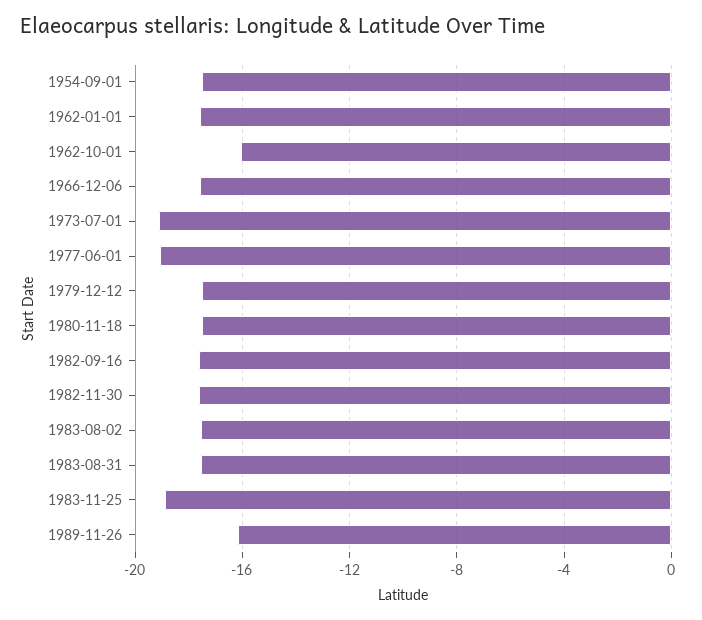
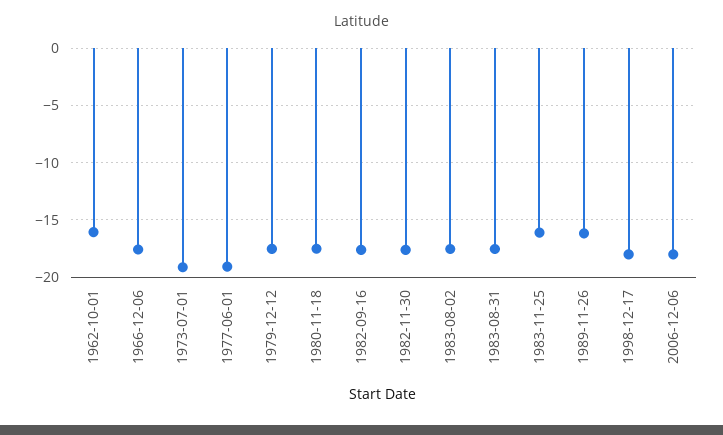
1954-09-01: -17.5 -> none
1962-01-01: -17.5 -> none
1983-11-25: -19 -> -16
1998-12-17: none -> -18
2006-12-06: none -> -18

